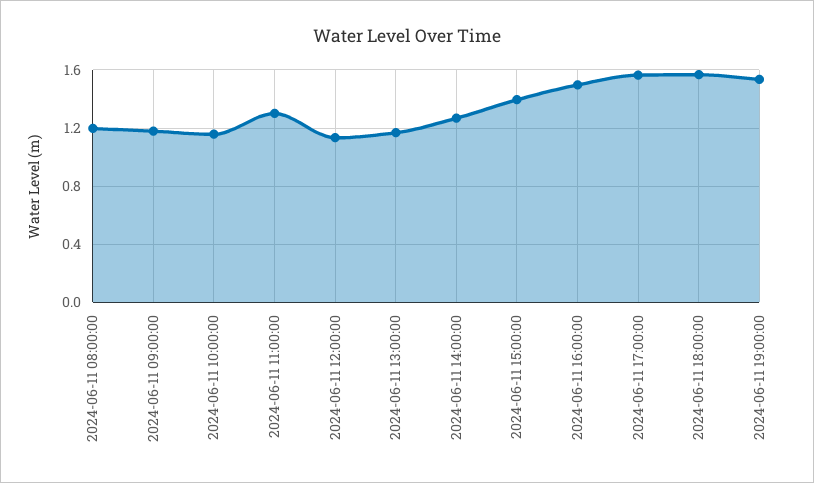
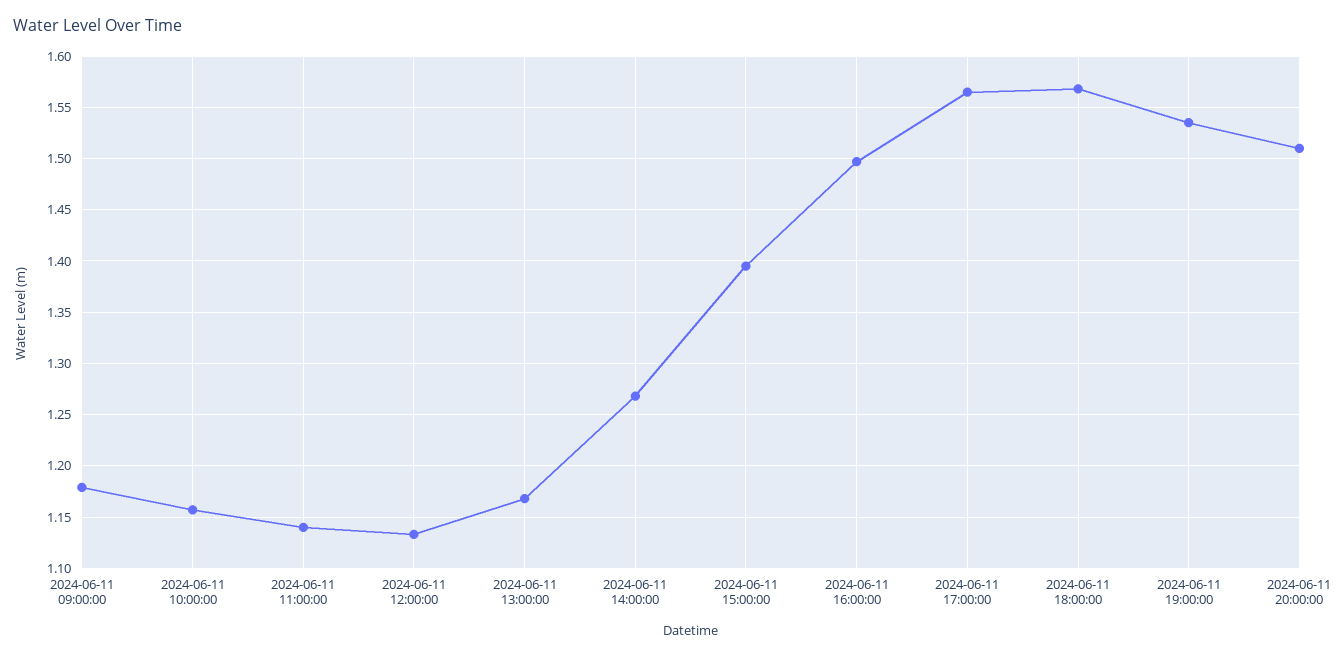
2024-06-11 08:00:00: 1.2 -> none
2024-06-11 11:00:00: 1.3 -> 1.14
2024-06-11 20:00:00: none -> 1.51

